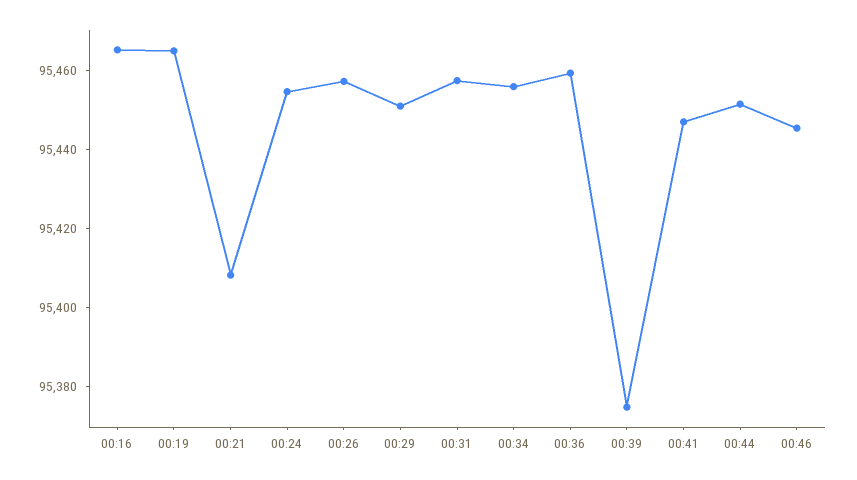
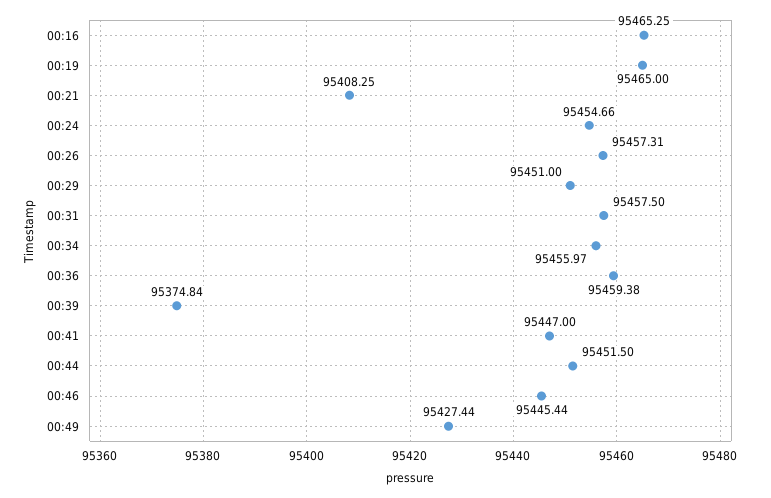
00:49: none -> 95427.44

